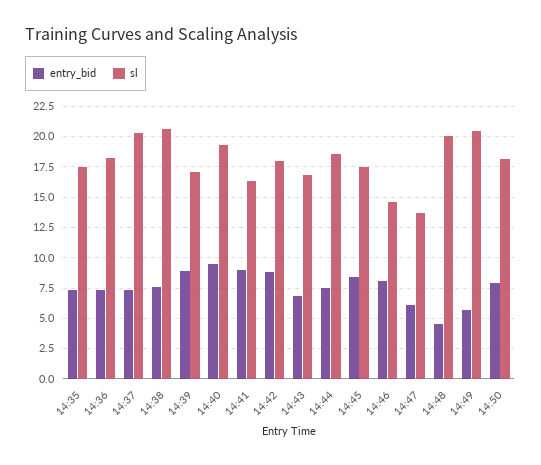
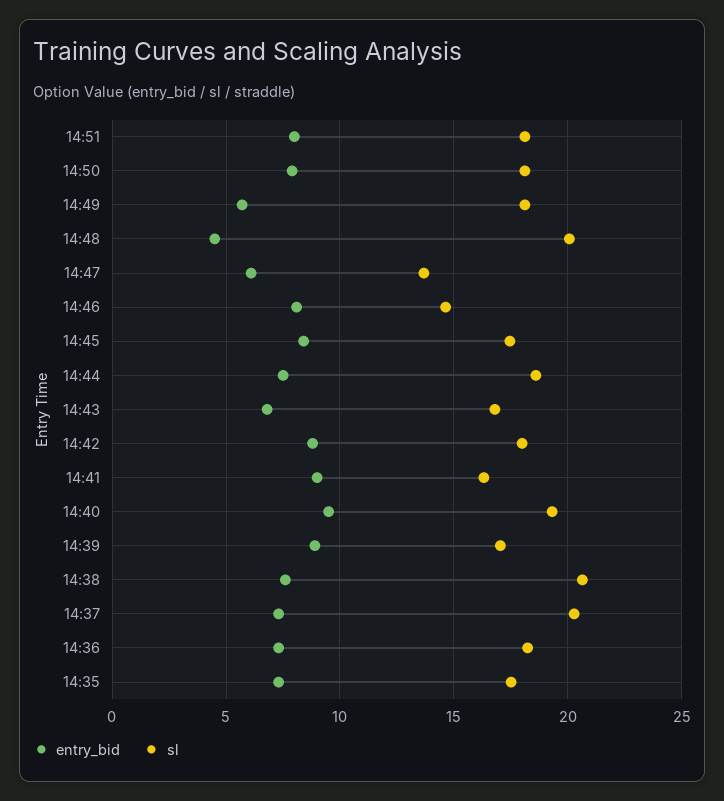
sl, 14:49: 20.5 -> 18
entry_bid, 14:51: none -> 8
sl, 14:51: none -> 18

